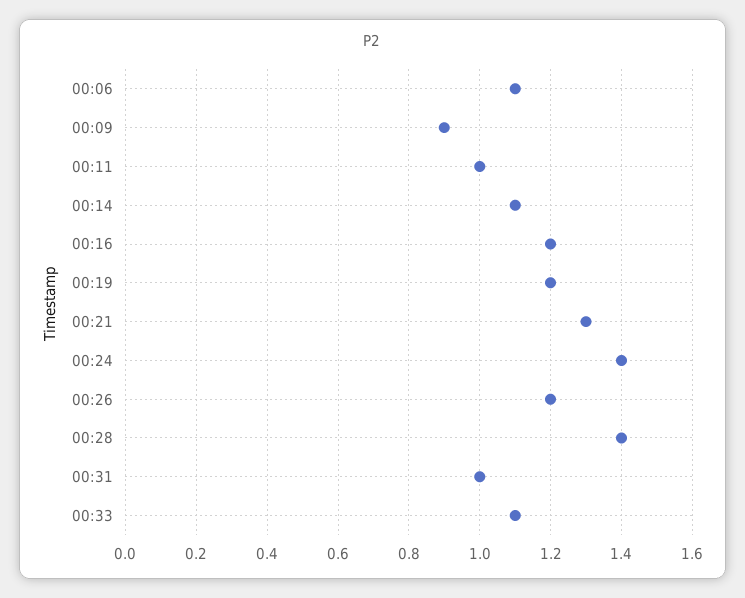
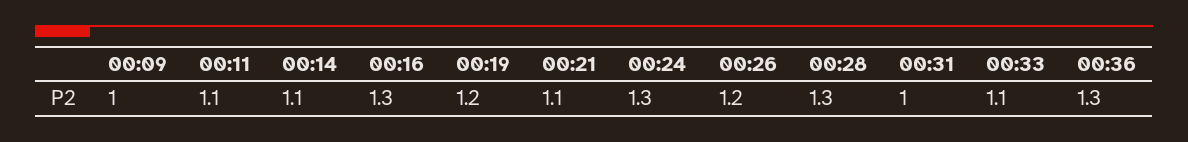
00:06: 1.1 -> none
00:09: 0.9 -> 1
00:11: 1 -> 1.1
00:16: 1.2 -> 1.3
00:21: 1.3 -> 1.1
00:24: 1.4 -> 1.3
00:28: 1.4 -> 1.3
00:36: none -> 1.3

